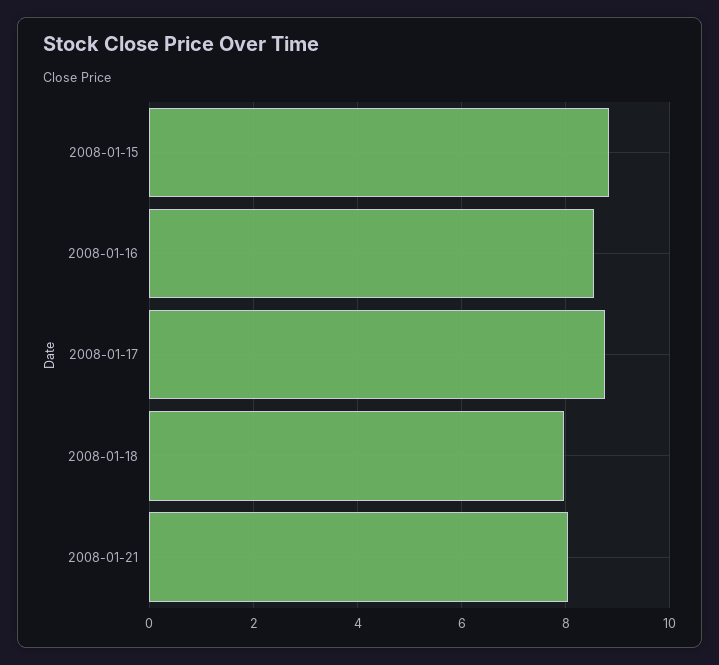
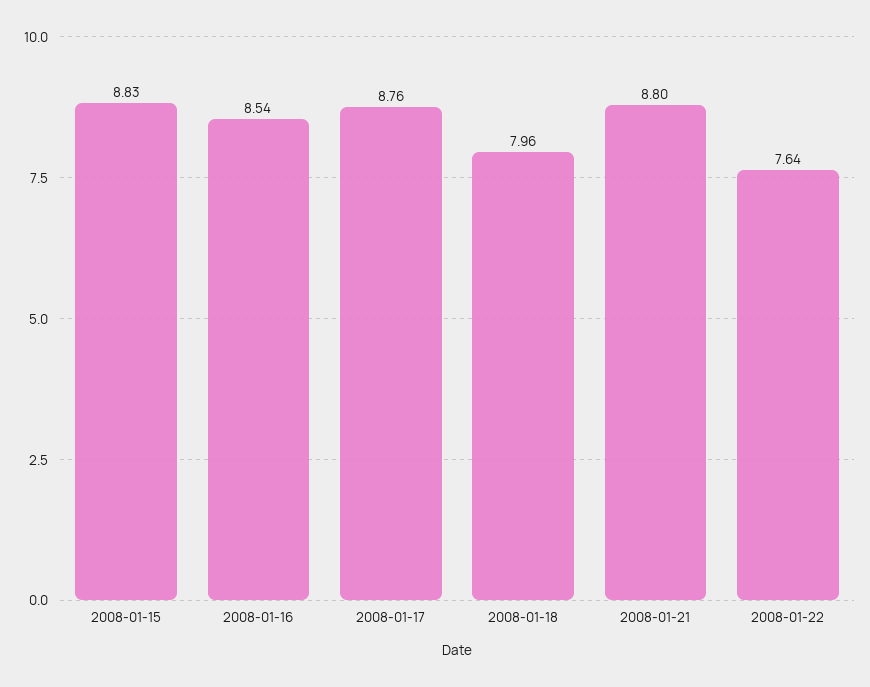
2008-01-21: 8 -> 8.8
2008-01-22: none -> 7.64

